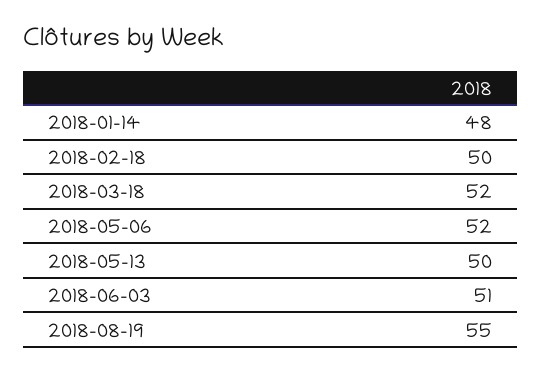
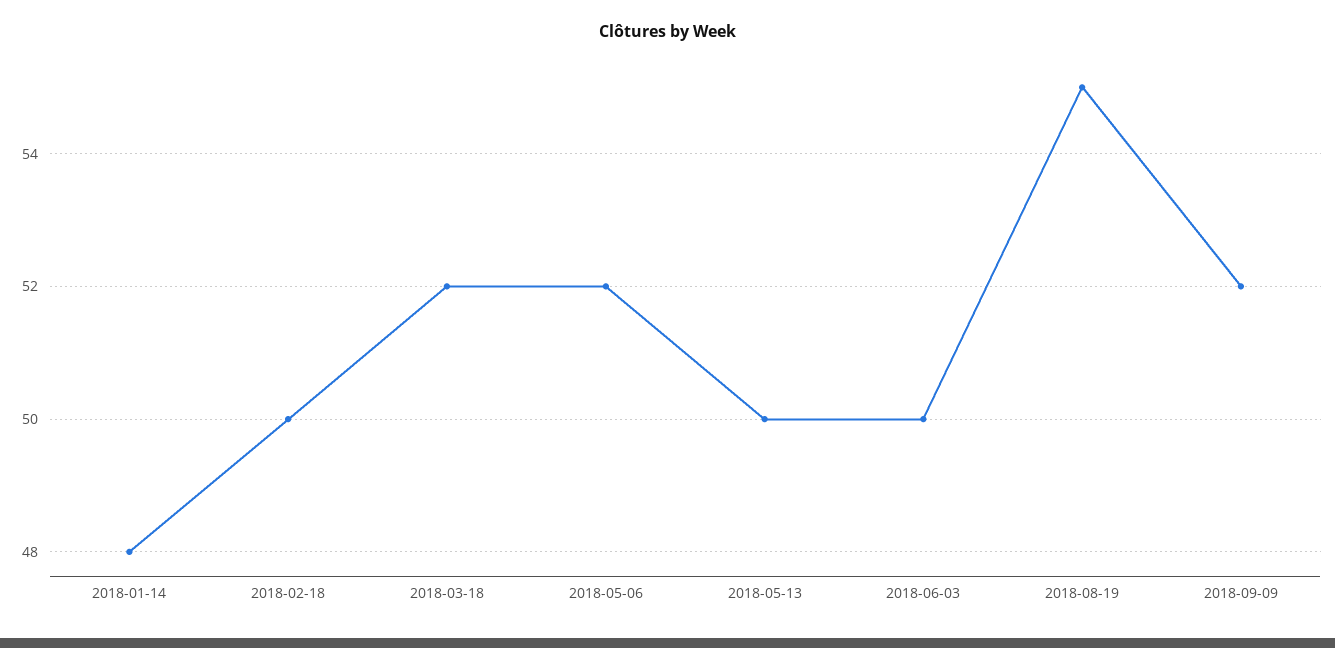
2018-06-03: 51 -> 50
2018-09-09: none -> 52

